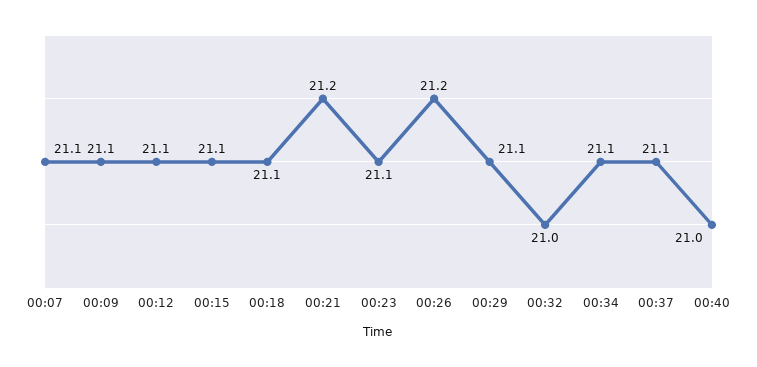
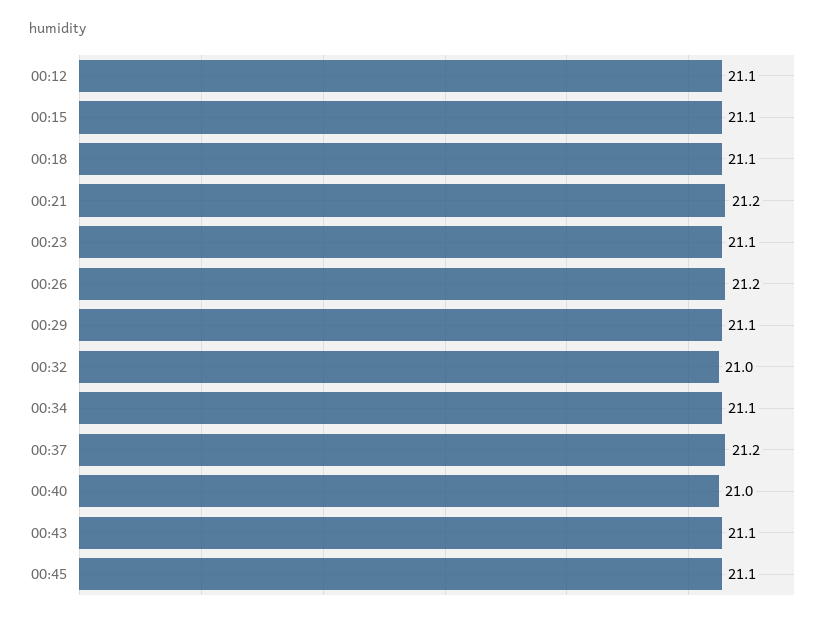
00:07: 21.1 -> none
00:09: 21.1 -> none
00:37: 21.1 -> 21.2
00:43: none -> 21.1
00:45: none -> 21.1

